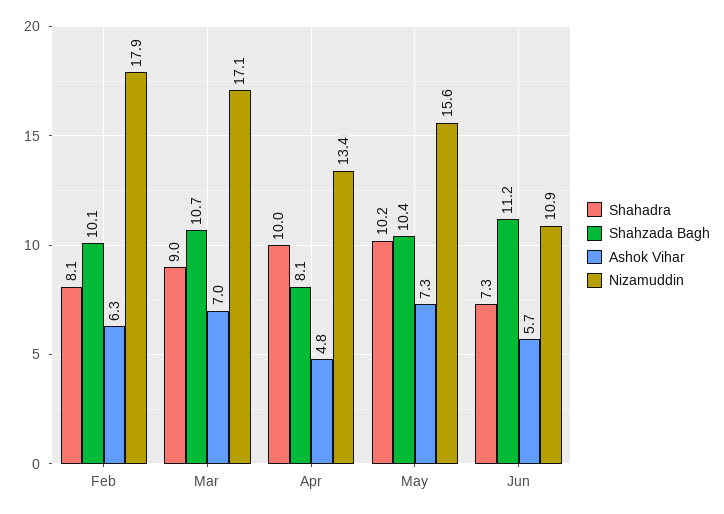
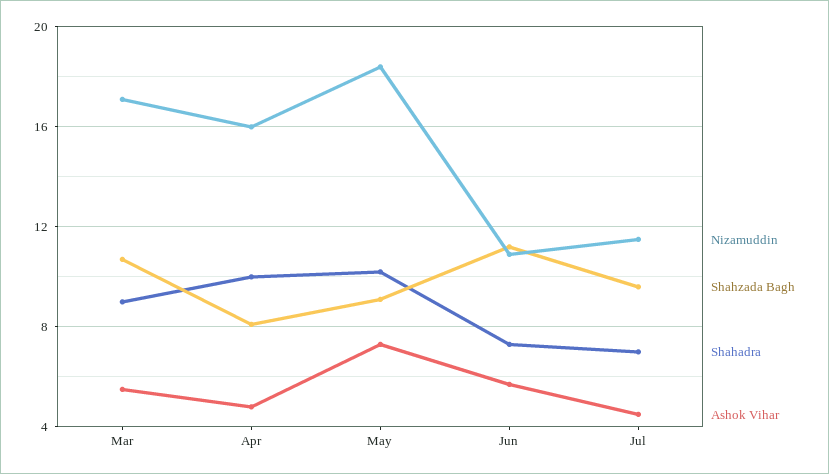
Shahadra, Feb: 8.1 -> none
Shahzada Bagh, Feb: 10.1 -> none
Ashok Vihar, Feb: 6.3 -> none
Nizamuddin, Feb: 17.9 -> none
Ashok Vihar, Mar: 7 -> 5.5
Nizamuddin, Apr: 13.4 -> 16
Shahzada Bagh, May: 10.4 -> 9
Nizamuddin, May: 15.6 -> 18.5
Nizamuddin, Jul: none -> 11.5
Shahzada Bagh, Jul: none -> 9.5
Shahadra, Jul: none -> 7
Ashok Vihar, Jul: none -> 4.5

